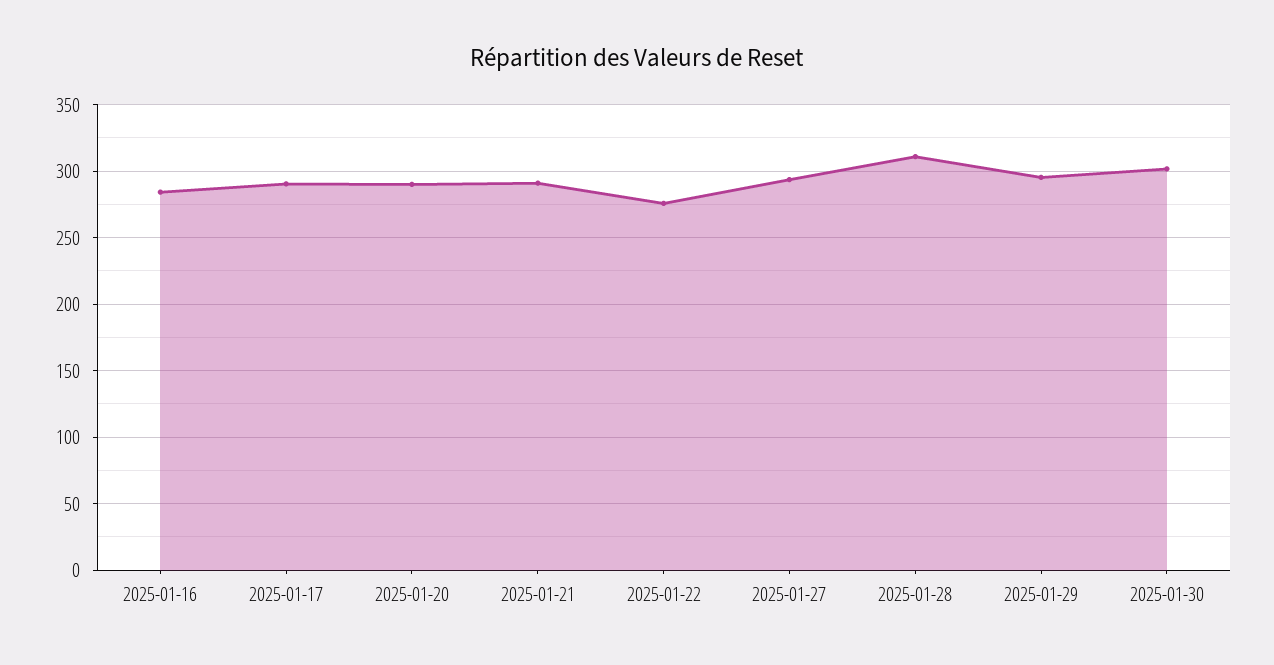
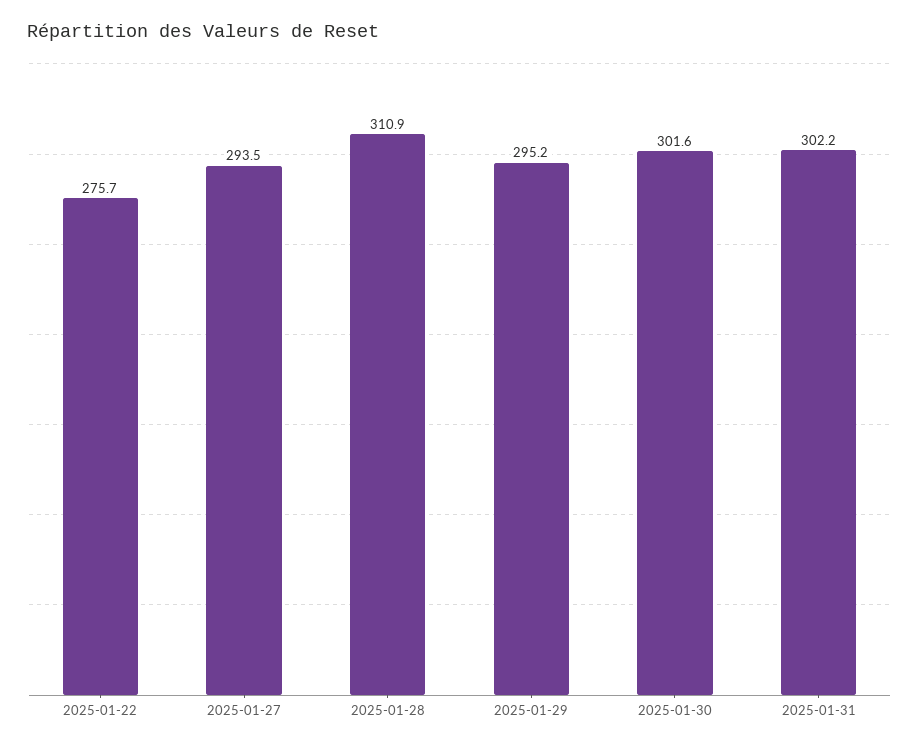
2025-01-16: 285 -> none
2025-01-17: 290 -> none
2025-01-20: 290 -> none
2025-01-21: 290 -> none
2025-01-31: none -> 302.2

